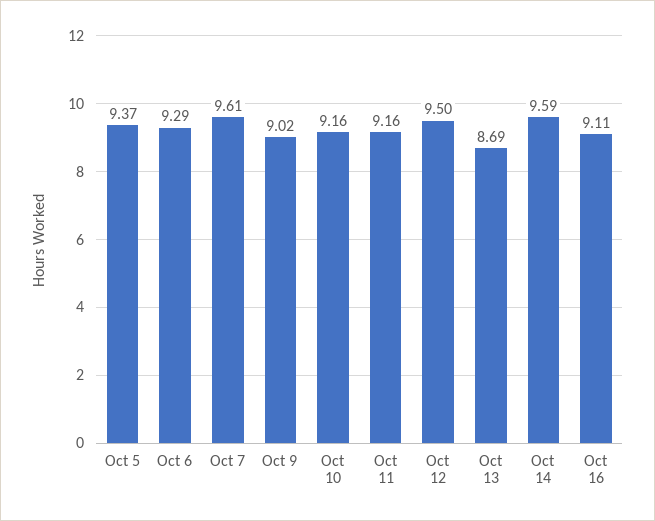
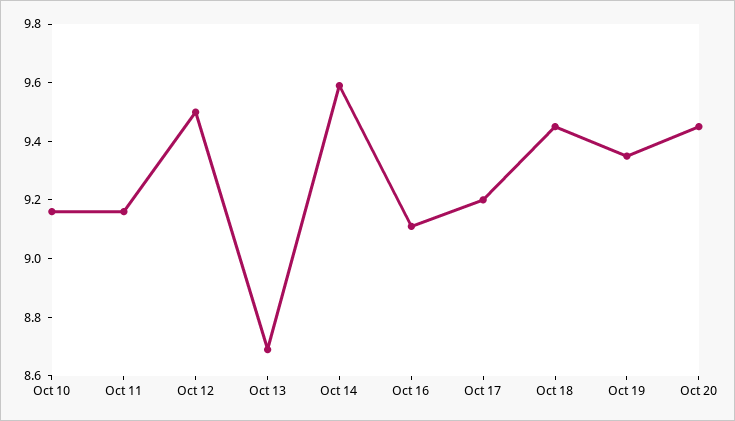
Oct 5: 9.37 -> none
Oct 6: 9.29 -> none
Oct 7: 9.61 -> none
Oct 9: 9.02 -> none
Oct 17: none -> 9.2
Oct 18: none -> 9.45
Oct 19: none -> 9.35
Oct 20: none -> 9.45

